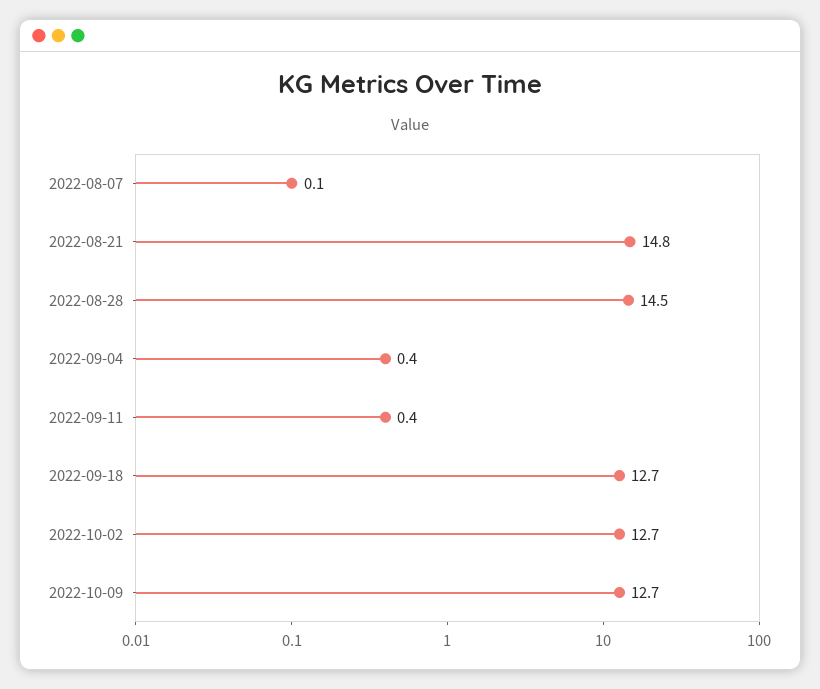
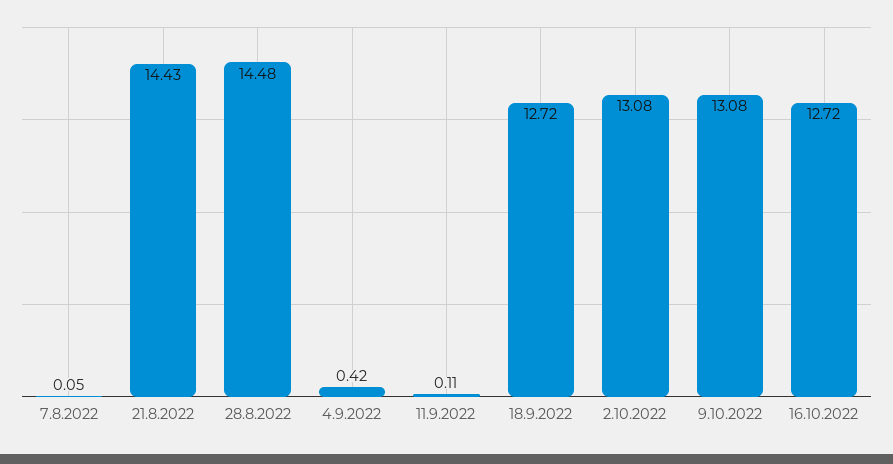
2022-08-21: 14.8 -> 14.43
2022-09-11: 0.4 -> 0.11
2022-10-02: 12.7 -> 13.08
2022-10-09: 12.7 -> 13.08
16.10.2022: none -> 12.72

